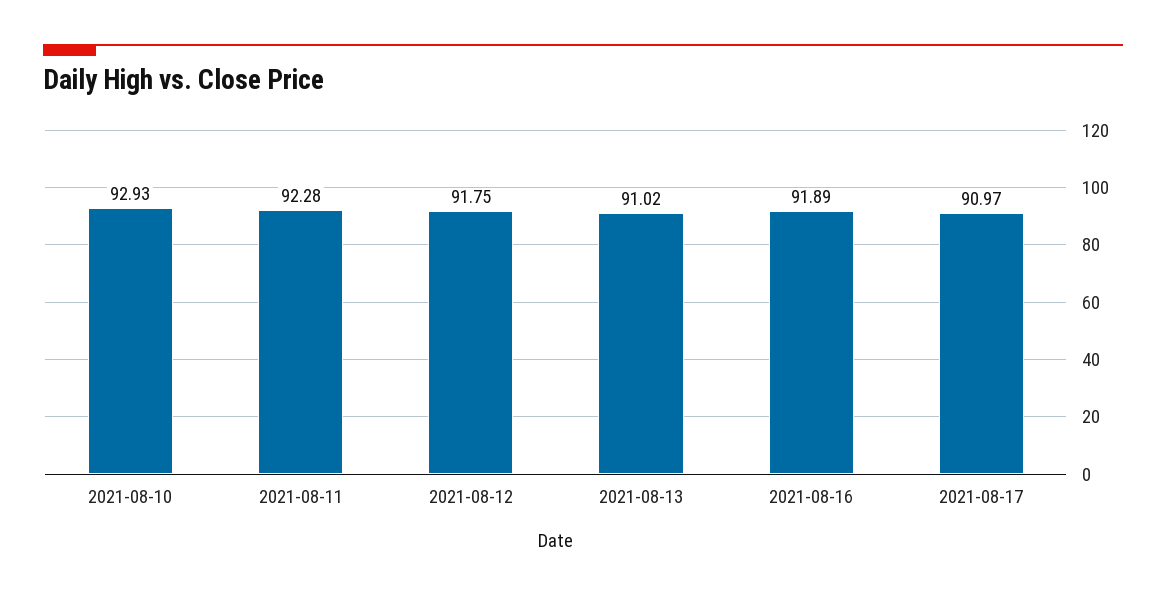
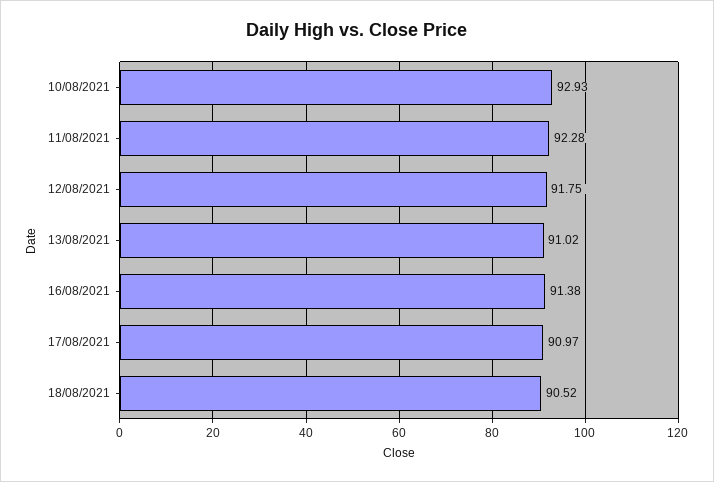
2021-08-16: 91.89 -> 91.38
18/08/2021: none -> 90.52

